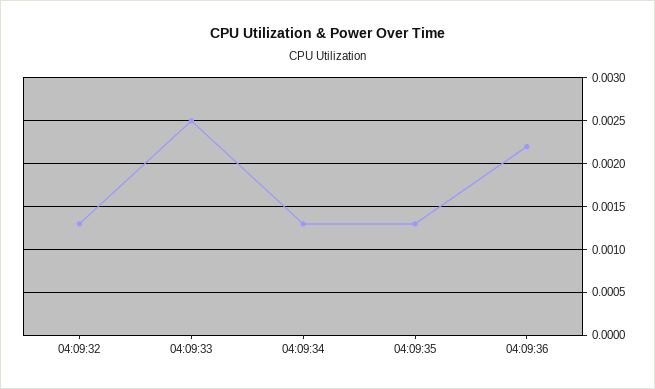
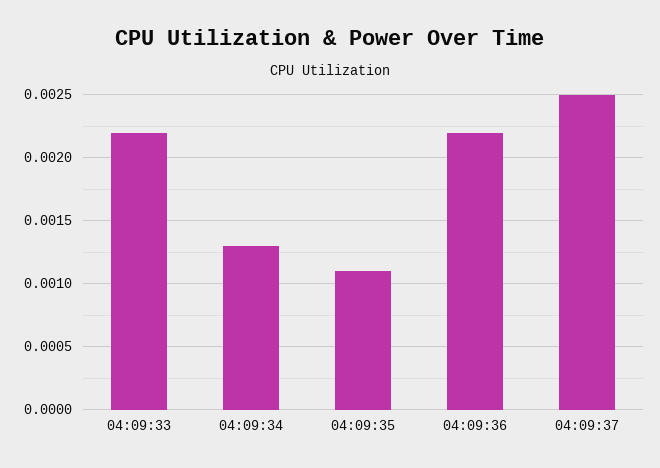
04:09:32: 0.0013 -> none
04:09:33: 0.0025 -> 0.0022
04:09:35: 0.0013 -> 0.0011
04:09:37: none -> 0.0025

